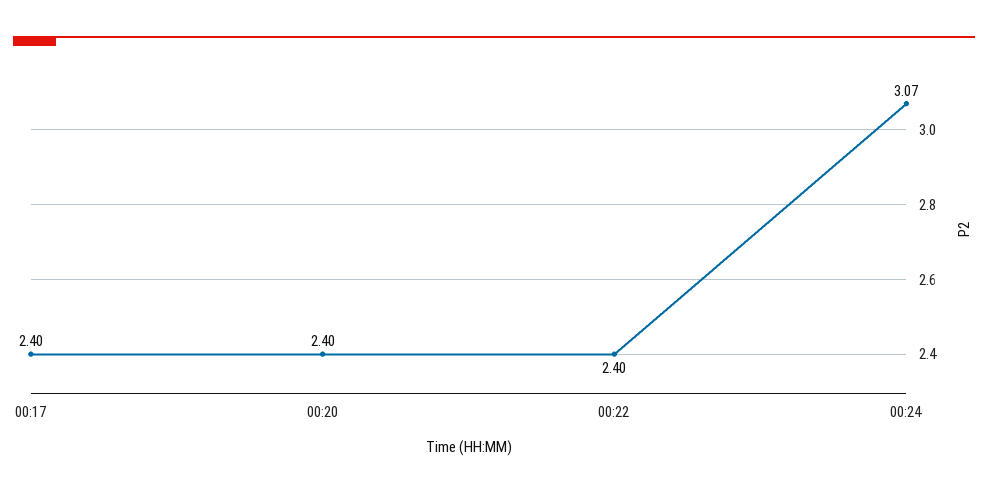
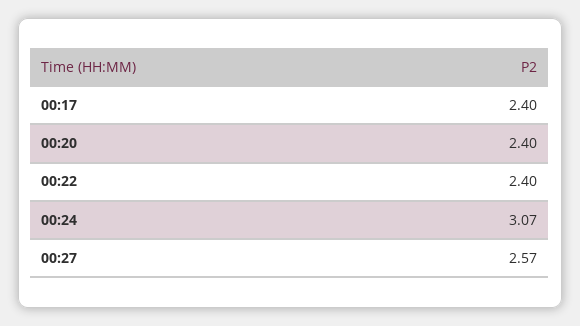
00:27: none -> 2.57

